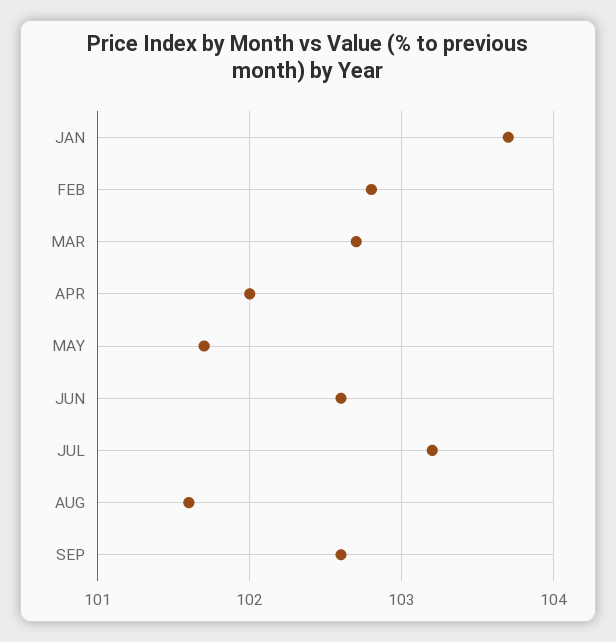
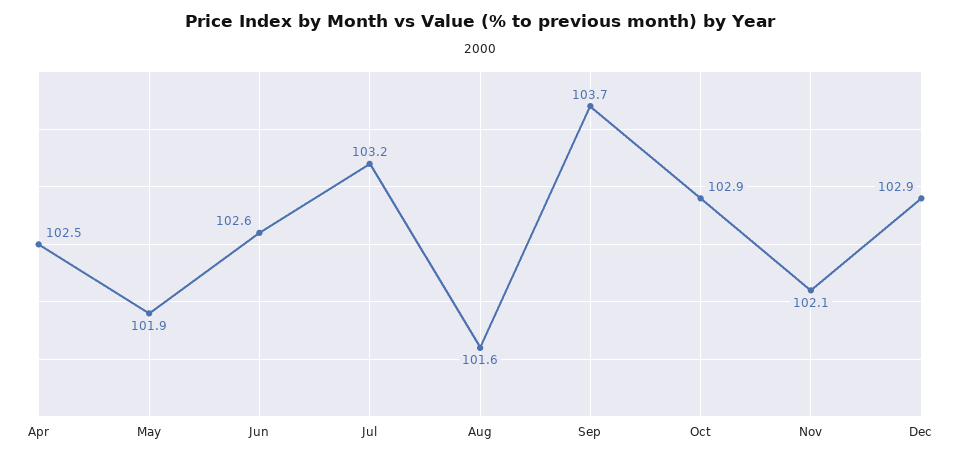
JAN: 103.7 -> none
FEB: 102.8 -> none
MAR: 102.7 -> none
APR: 102 -> 102.5
MAY: 101.7 -> 101.9
SEP: 102.6 -> 103.7
Oct: none -> 102.9
Nov: none -> 102.1
Dec: none -> 102.9

